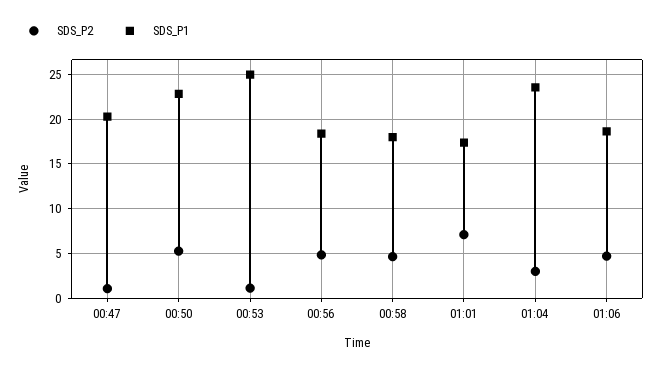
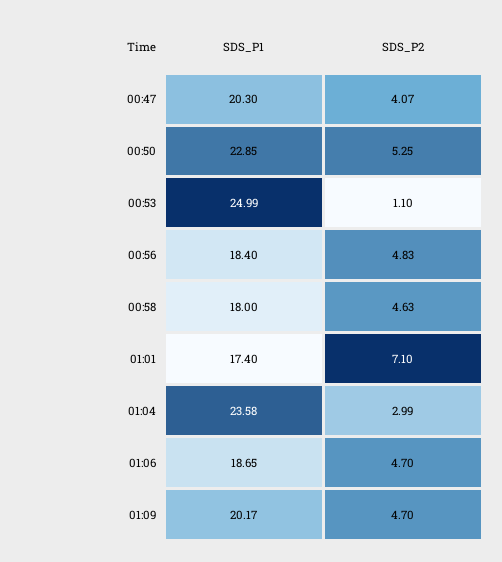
SDS_P2, 00:47: 1 -> 4.07
SDS_P1, 01:09: none -> 20.17
SDS_P2, 01:09: none -> 4.7

